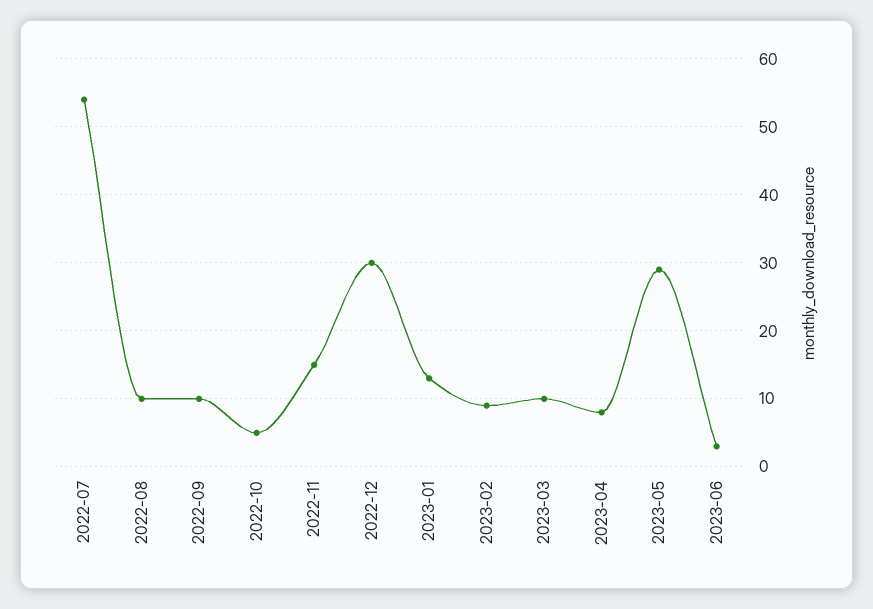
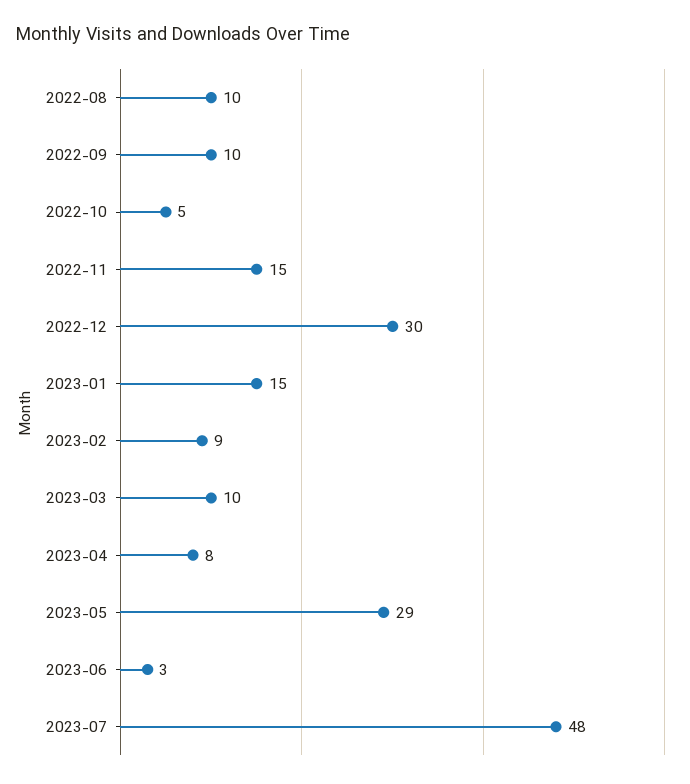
2022-07: 54 -> none
2023-01: 13 -> 15
2023-07: none -> 48

